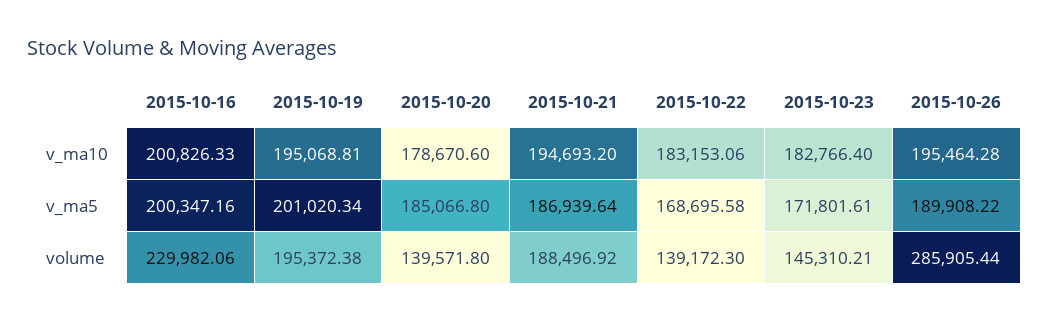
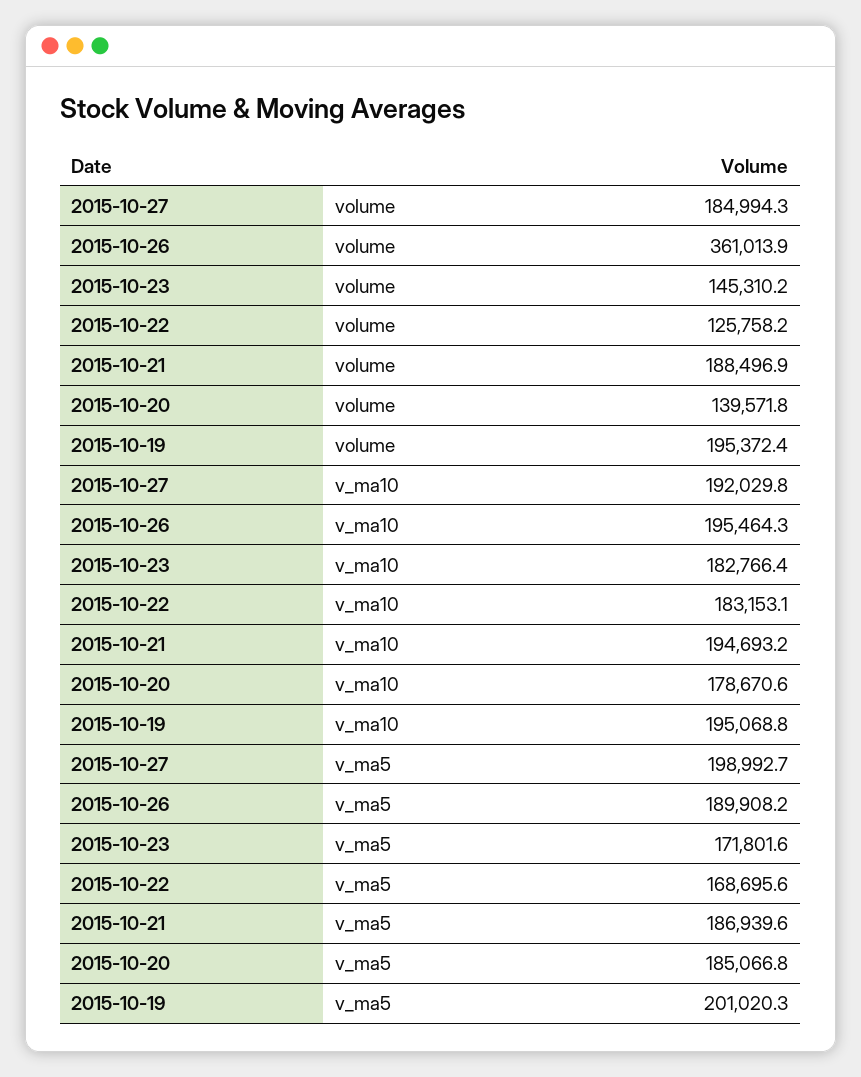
2015-10-16, v_ma10: 200826.33 -> none
2015-10-16, v_ma5: 200347.16 -> none
2015-10-16, volume: 229982.06 -> none
2015-10-22, volume: 139172.3 -> 125758.2
2015-10-26, volume: 285905.44 -> 361013.9
2015-10-27, volume: none -> 184994.3
2015-10-27, v_ma10: none -> 192029.8
2015-10-27, v_ma5: none -> 198992.7

